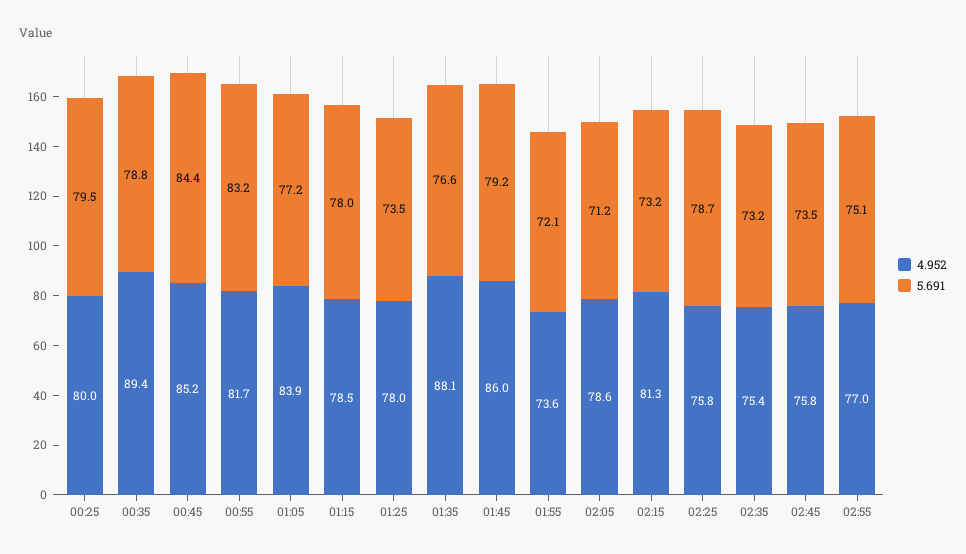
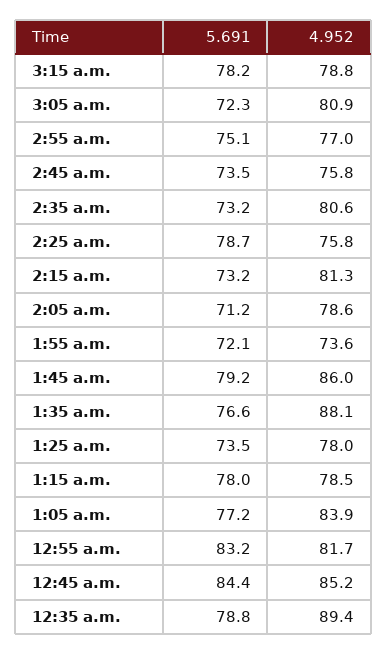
4.952, 00:25: 80 -> none
5.691, 00:25: 79.5 -> none
4.952, 02:35: 75.4 -> 80.6
5.691, 3:15 a.m.: none -> 78.2
4.952, 3:15 a.m.: none -> 78.8
5.691, 3:05 a.m.: none -> 72.3
4.952, 3:05 a.m.: none -> 80.9

